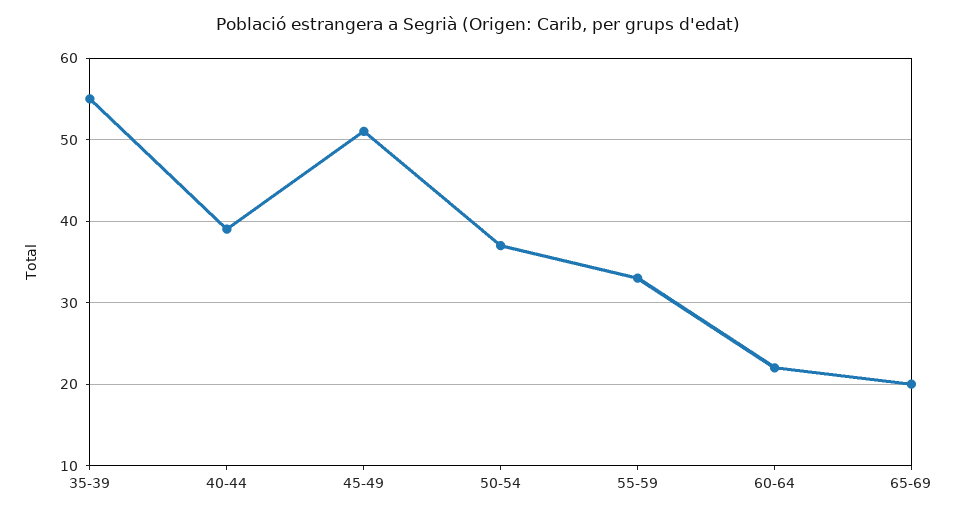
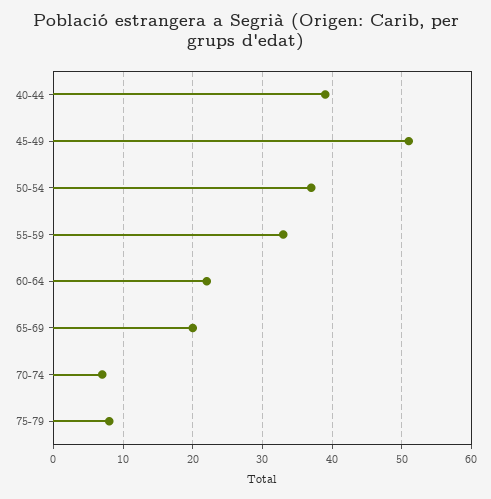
35-39: 55 -> none
70-74: none -> 7
75-79: none -> 8

